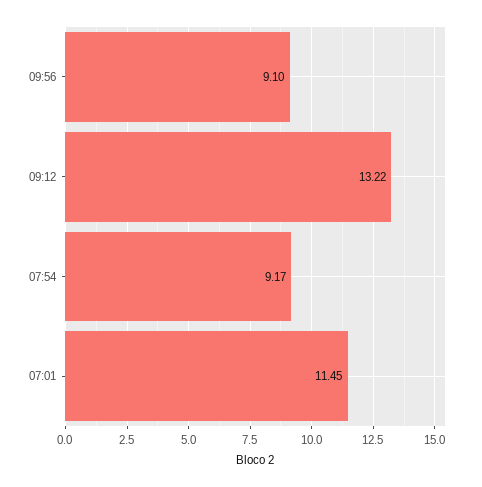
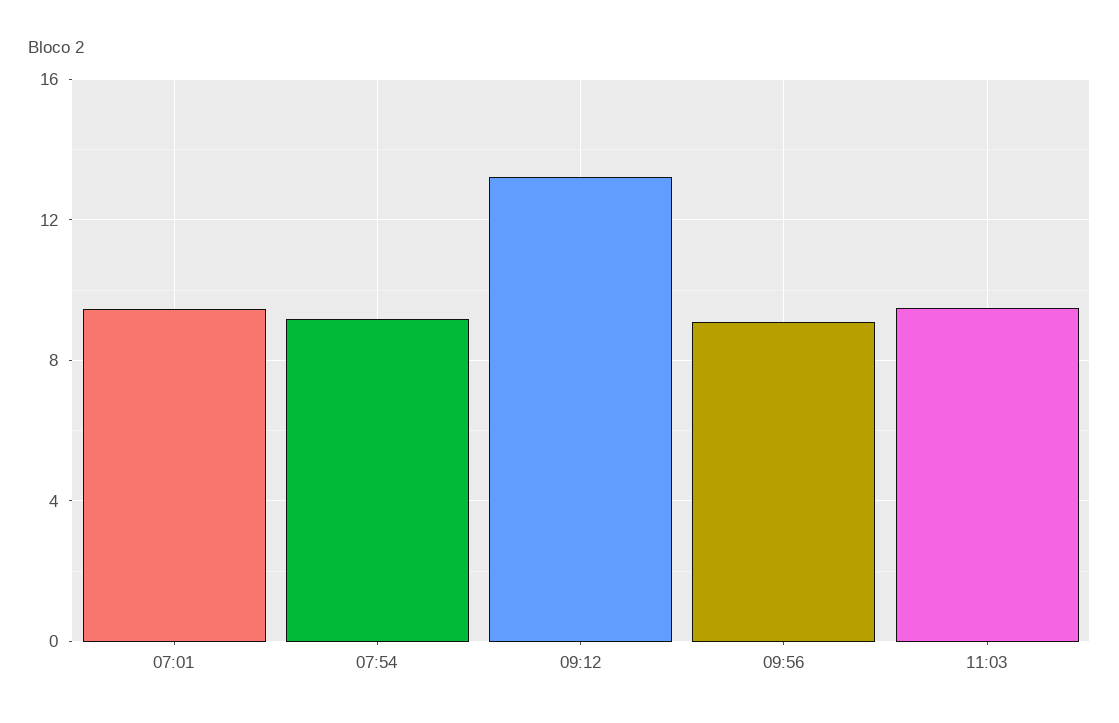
07:01: 11.45 -> 9.5
11:03: none -> 9.5

